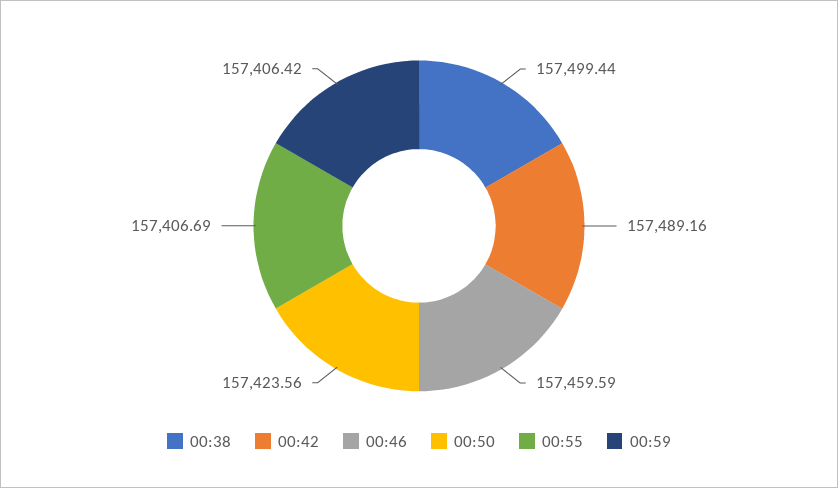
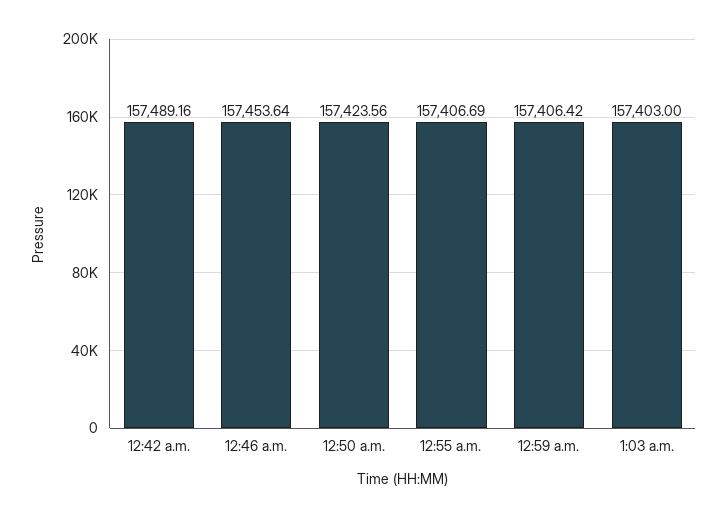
00:38: 157499.44 -> none
00:46: 157459.59 -> 157453.64
1:03 a.m.: none -> 157403

